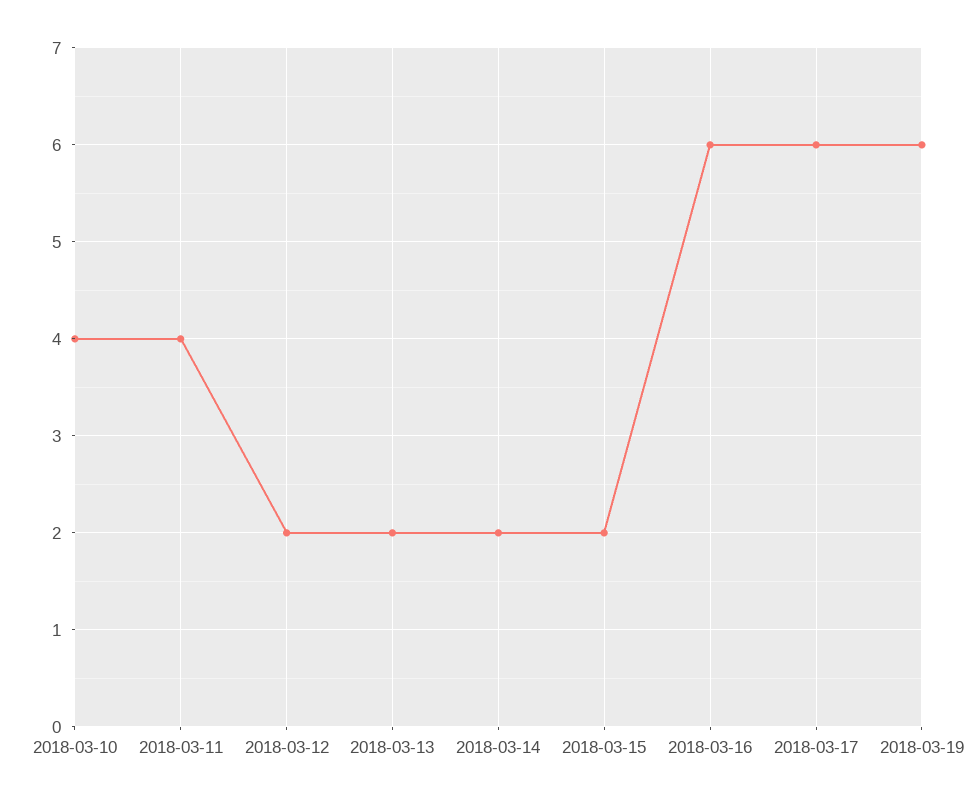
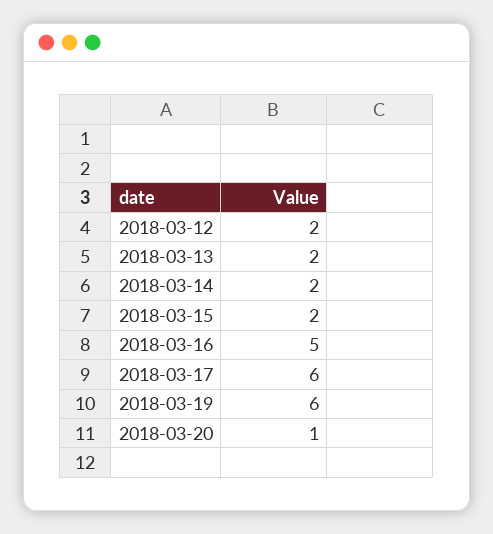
2018-03-10: 4 -> none
2018-03-11: 4 -> none
2018-03-16: 6 -> 5
2018-03-20: none -> 1

